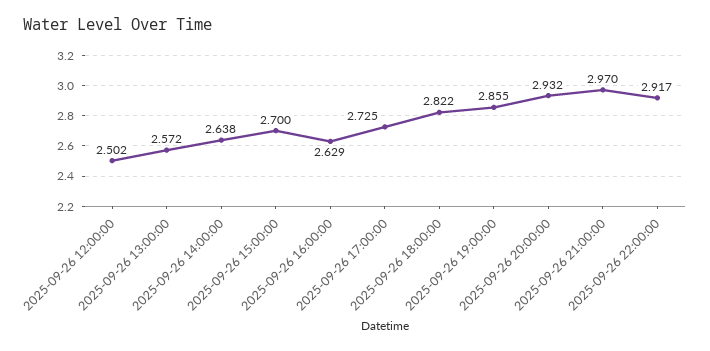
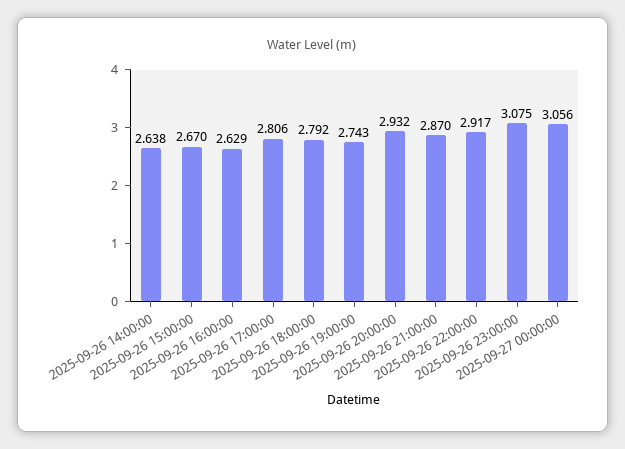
2025-09-26 12:00:00: 2.502 -> none
2025-09-26 13:00:00: 2.572 -> none
2025-09-26 15:00:00: 2.7 -> 2.67
2025-09-26 17:00:00: 2.725 -> 2.806
2025-09-26 18:00:00: 2.822 -> 2.792
2025-09-26 19:00:00: 2.855 -> 2.743
2025-09-26 21:00:00: 2.97 -> 2.87
2025-09-26 23:00:00: none -> 3.075
2025-09-27 00:00:00: none -> 3.056

